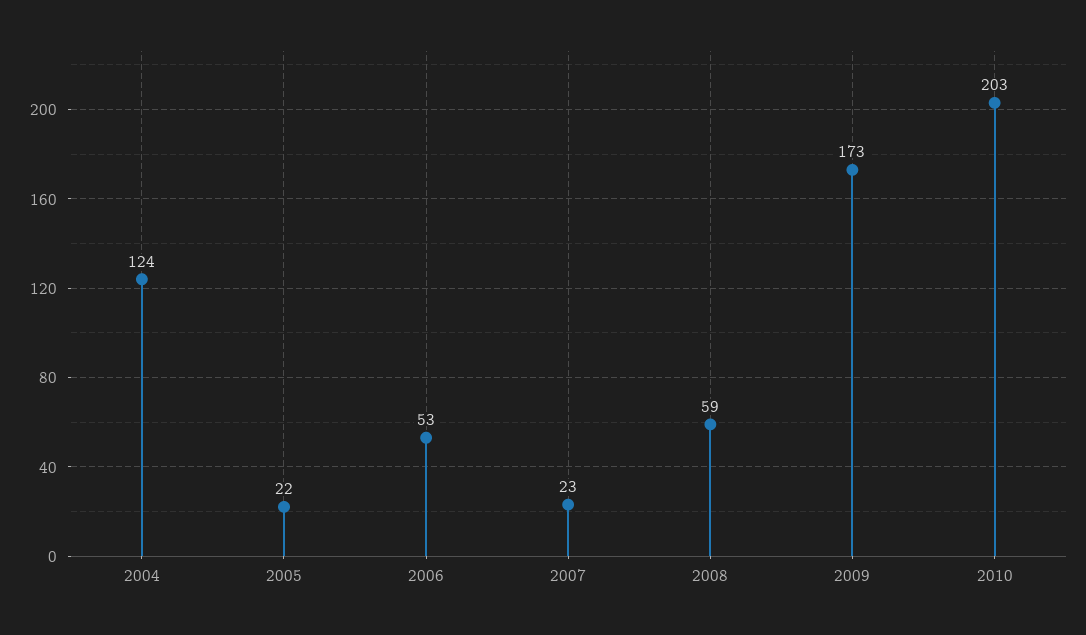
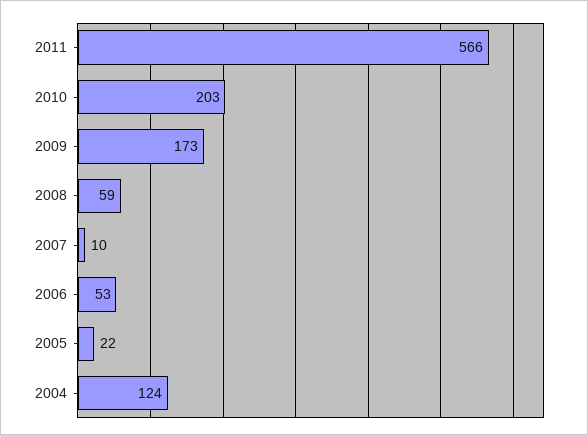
2007: 23 -> 10
2011: none -> 566

